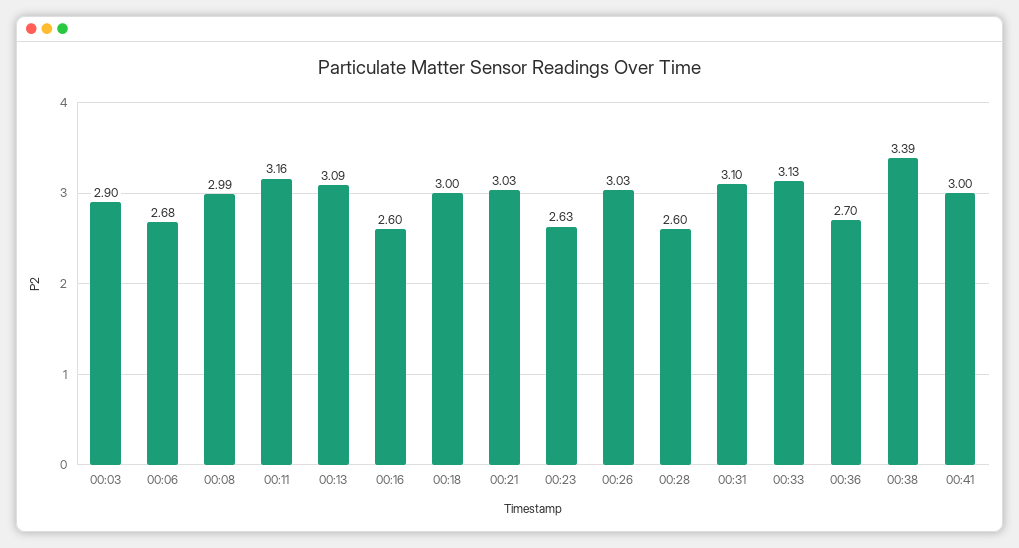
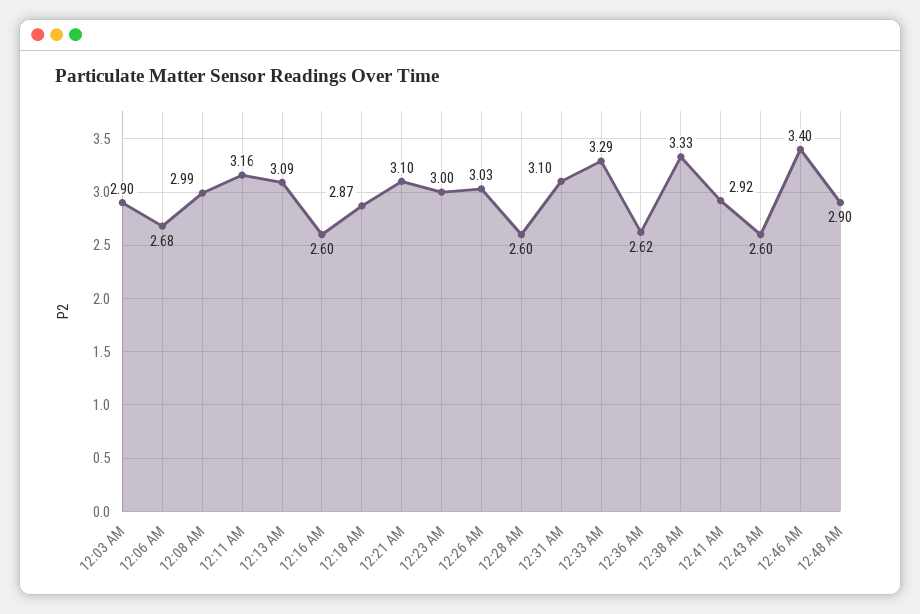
00:18: 3 -> 2.87
00:21: 3.03 -> 3.1
00:23: 2.63 -> 3
00:33: 3.13 -> 3.29
00:36: 2.7 -> 2.62
00:38: 3.39 -> 3.33
00:41: 3 -> 2.92
12:43 AM: none -> 2.6
12:46 AM: none -> 3.4
12:48 AM: none -> 2.9

